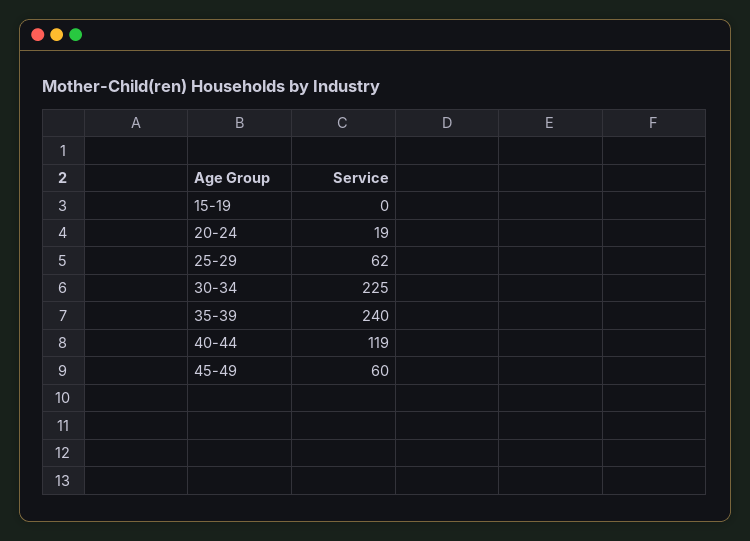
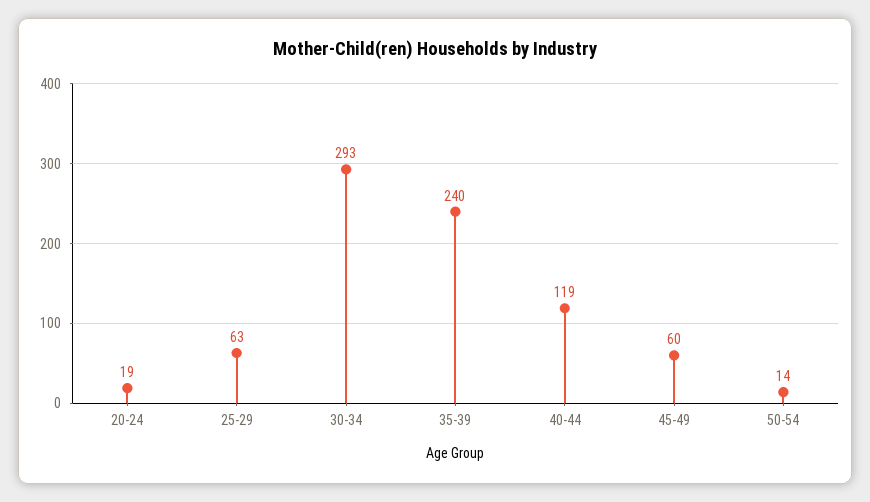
15-19: 0 -> none
25-29: 62 -> 63
30-34: 225 -> 293
50-54: none -> 14

